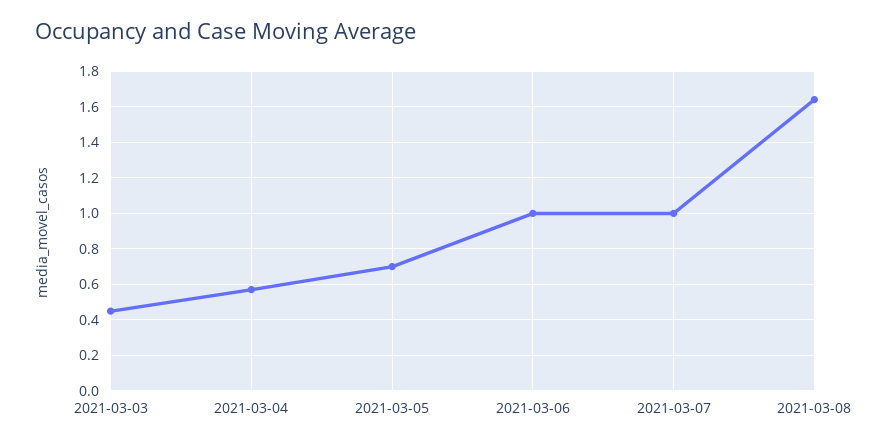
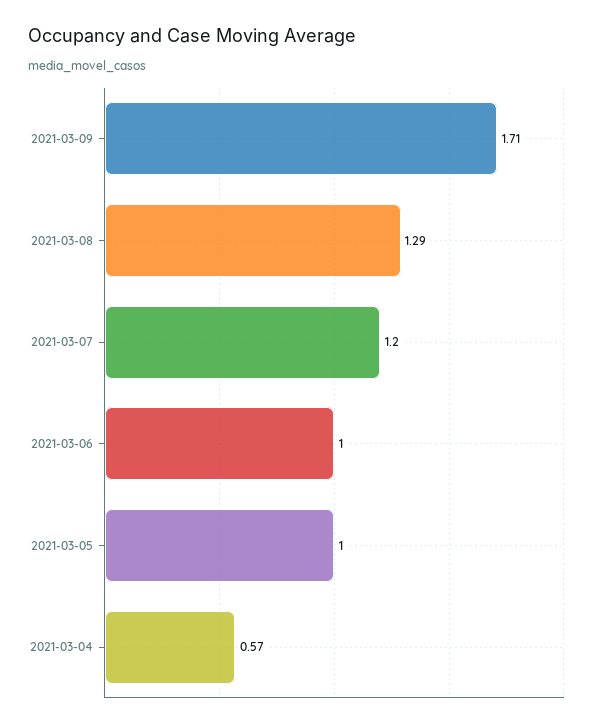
2021-03-03: 0.45 -> none
2021-03-05: 0.7 -> 1
2021-03-07: 1 -> 1.2
2021-03-08: 1.65 -> 1.29
2021-03-09: none -> 1.71

